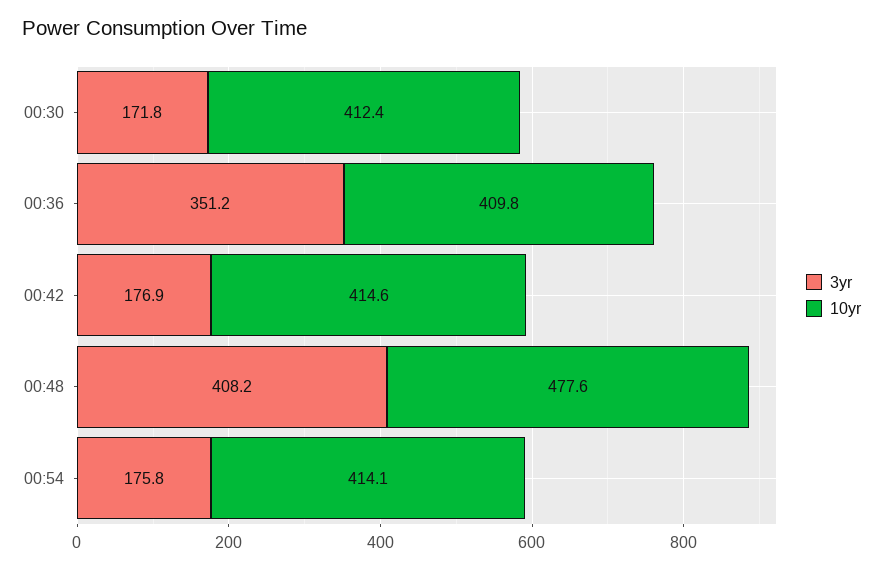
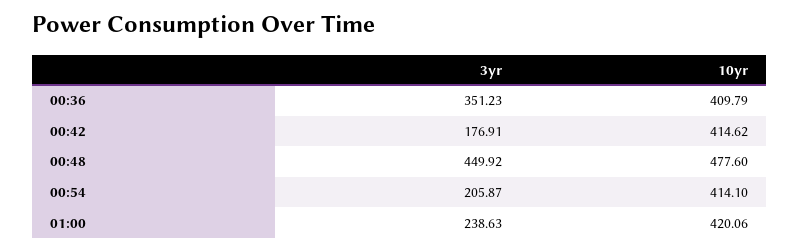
3yr, 00:30: 171.8 -> none
10yr, 00:30: 412.4 -> none
3yr, 00:48: 408.2 -> 449.92
3yr, 00:54: 175.8 -> 205.87
3yr, 01:00: none -> 238.63
10yr, 01:00: none -> 420.06

